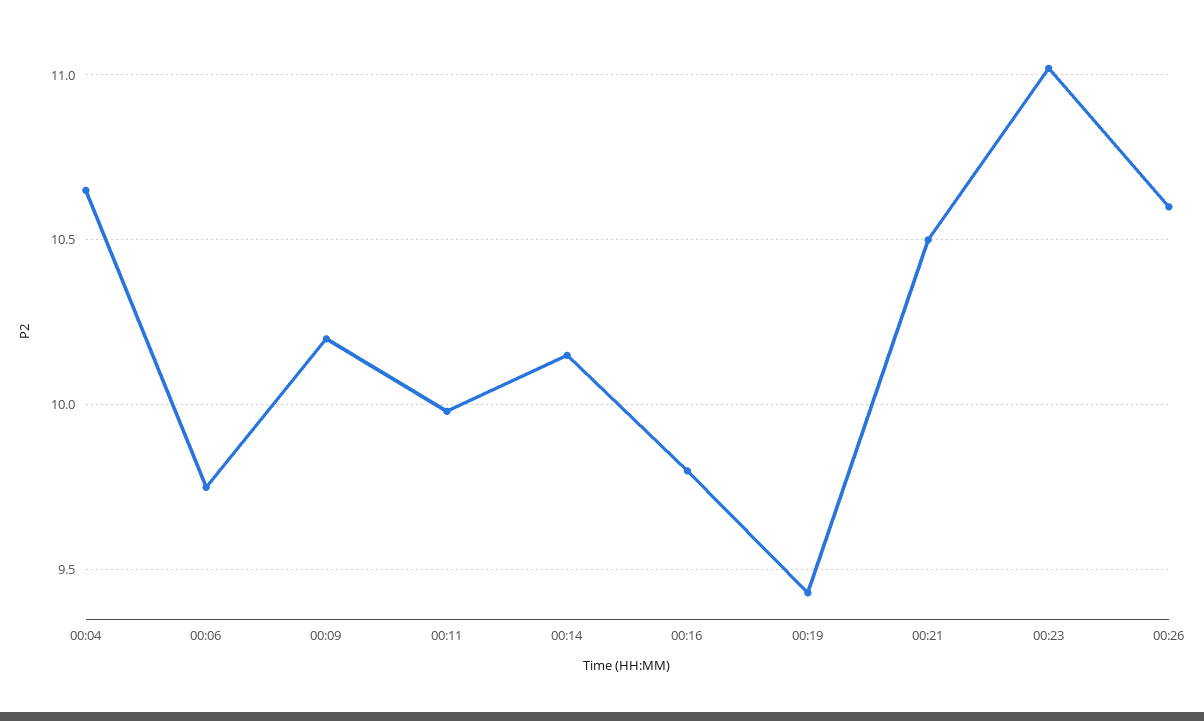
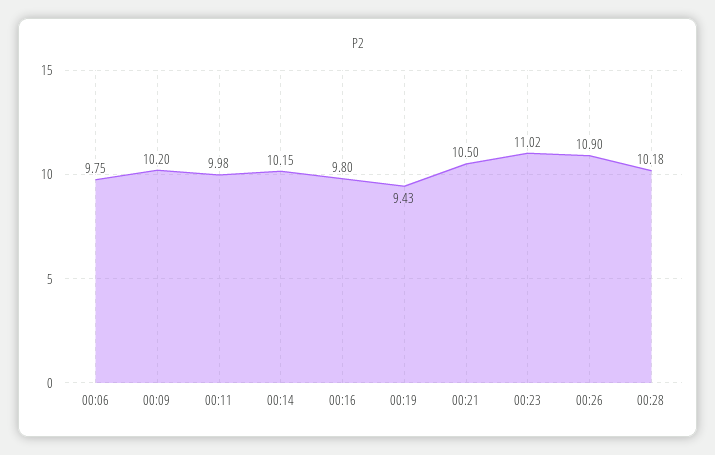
00:04: 10.65 -> none
00:26: 10.6 -> 10.9
00:28: none -> 10.18

